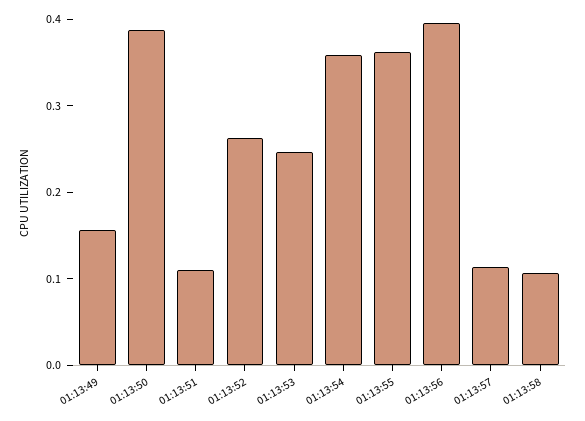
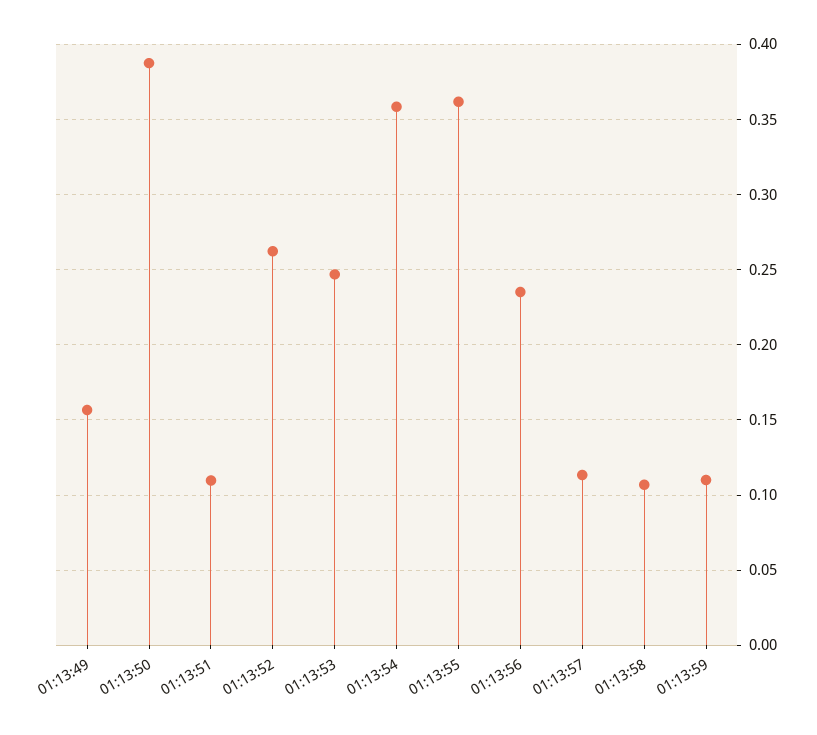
01:13:56: 0.4 -> 0.235
01:13:59: none -> 0.11

